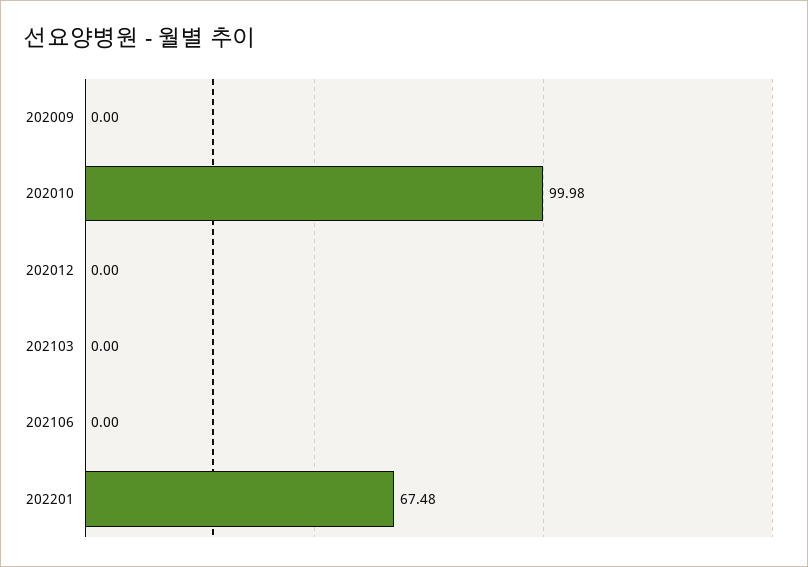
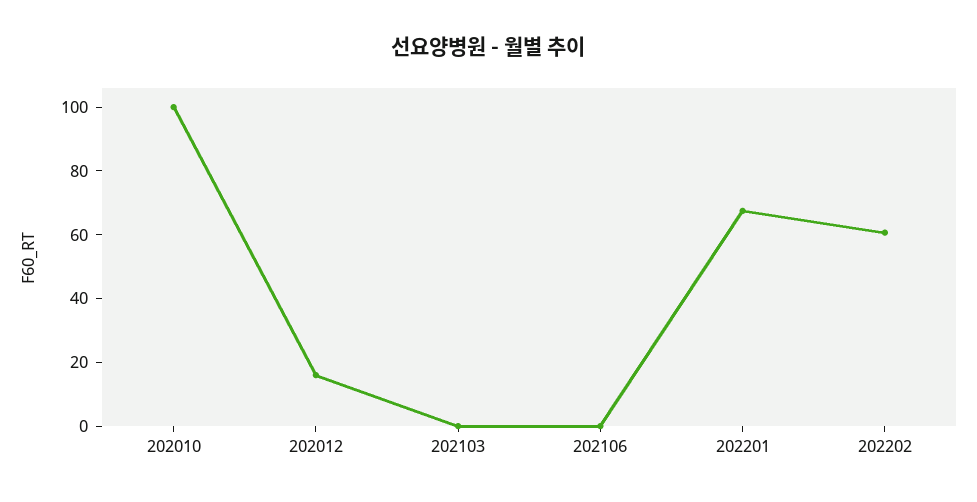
202009: 0 -> none
202012: 0 -> 15
202202: none -> 60

